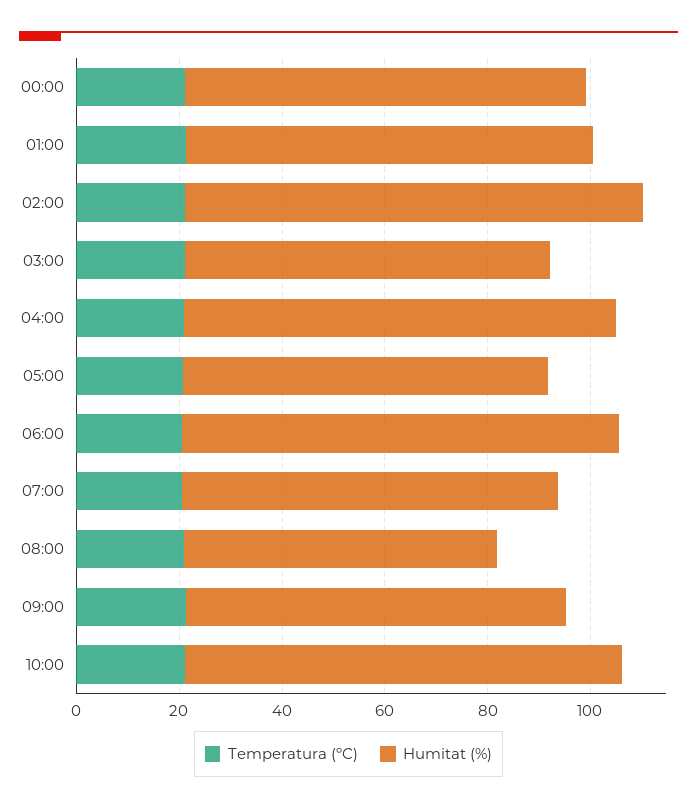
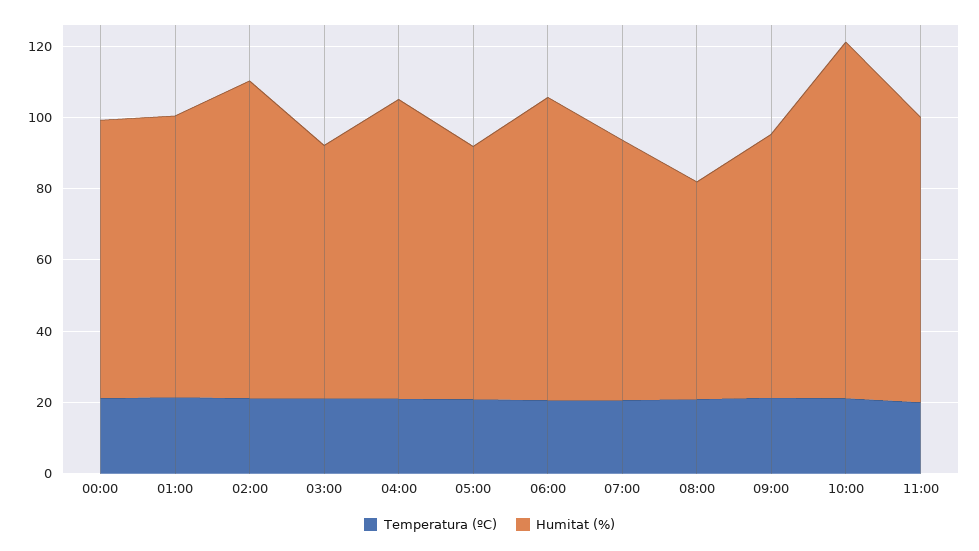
Humitat (%), 10:00: 85 -> 100
Temperatura (ºC), 11:00: none -> 20
Humitat (%), 11:00: none -> 80

